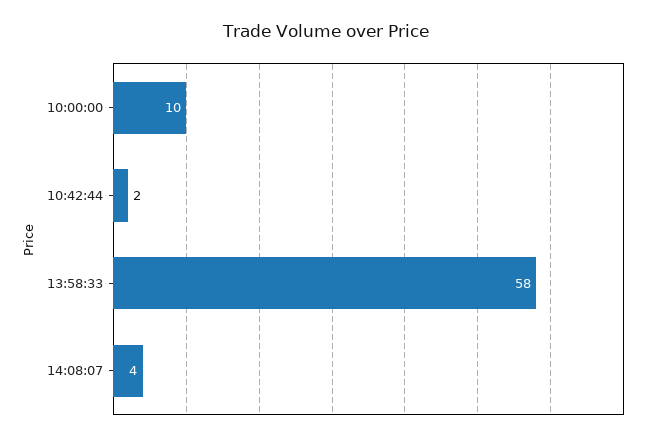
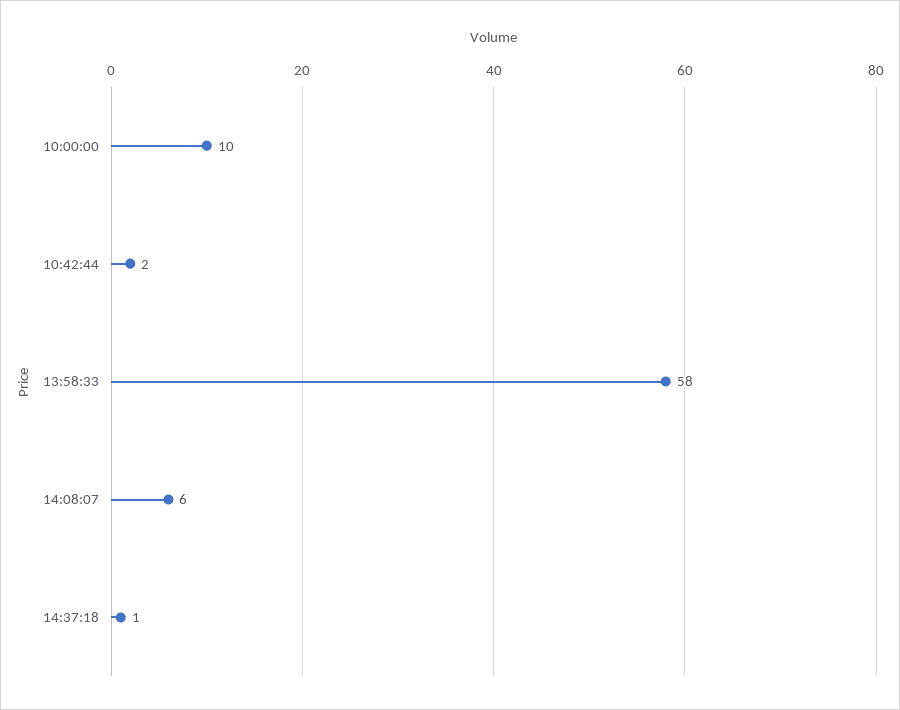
14:08:07: 4 -> 6
14:37:18: none -> 1

